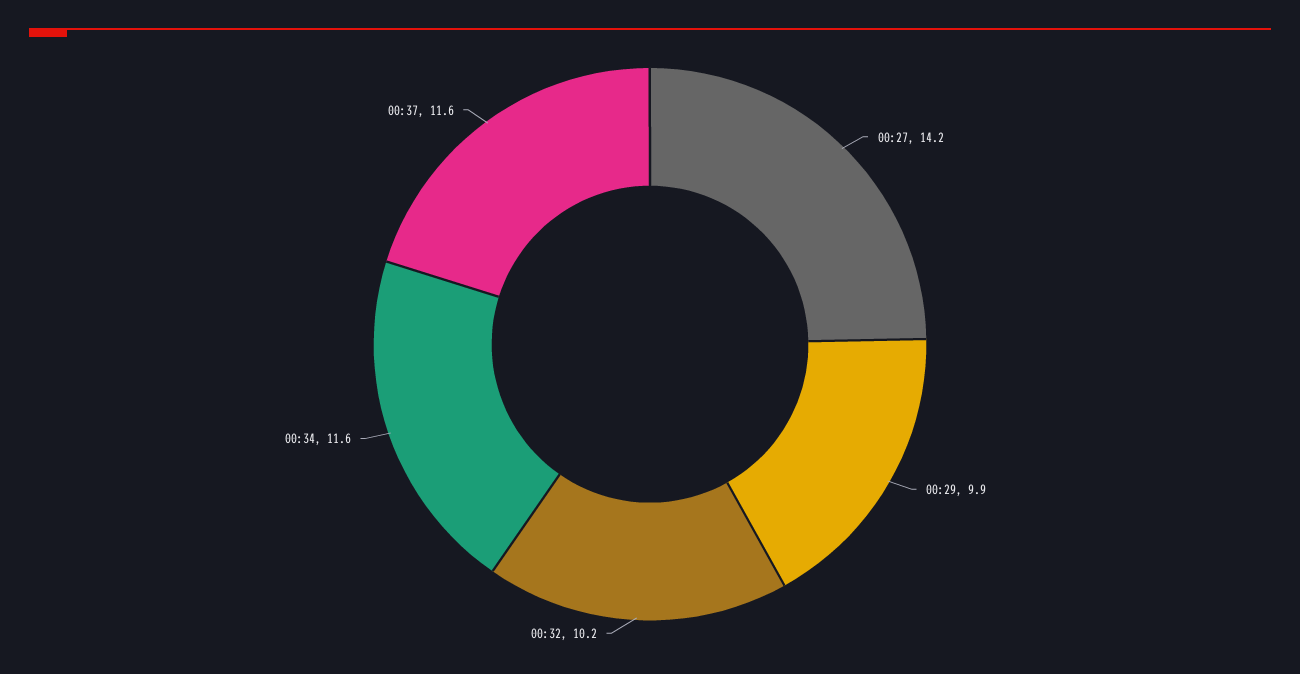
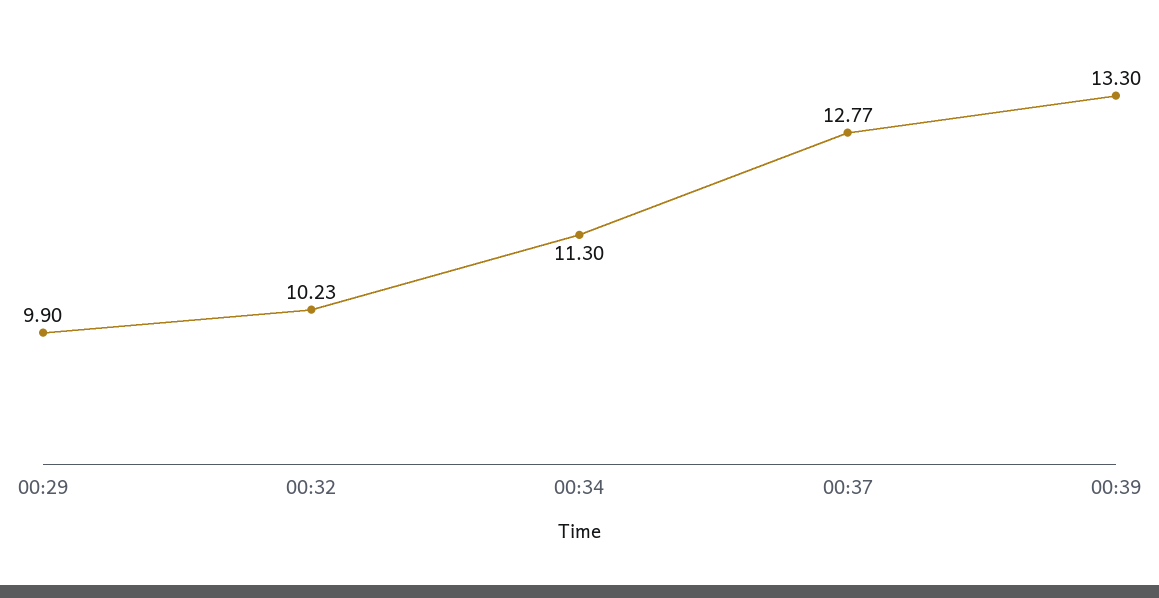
00:27: 14.2 -> none
00:34: 11.6 -> 11.3
00:37: 11.6 -> 12.77
00:39: none -> 13.3

